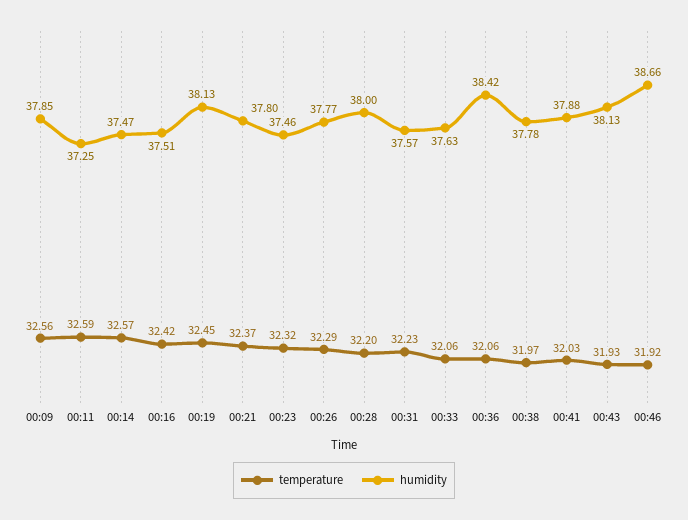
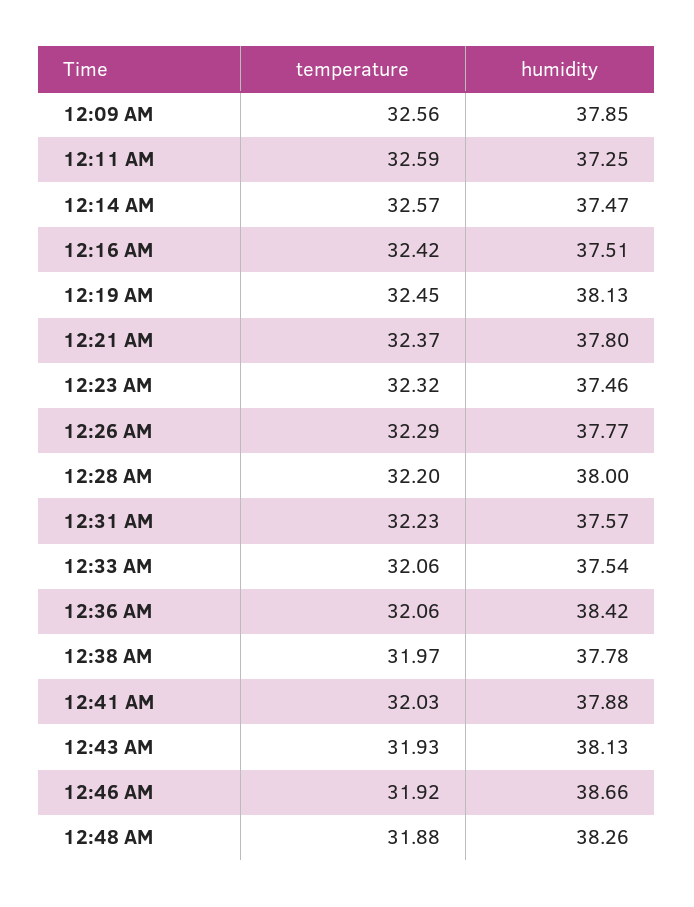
humidity, 00:33: 37.63 -> 37.54
temperature, 12:48 AM: none -> 31.88
humidity, 12:48 AM: none -> 38.26

